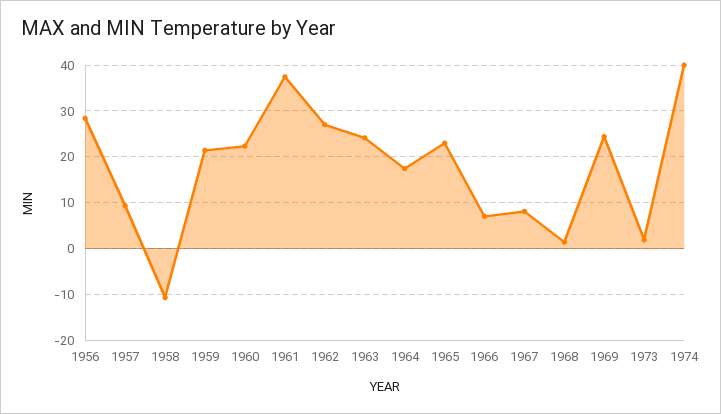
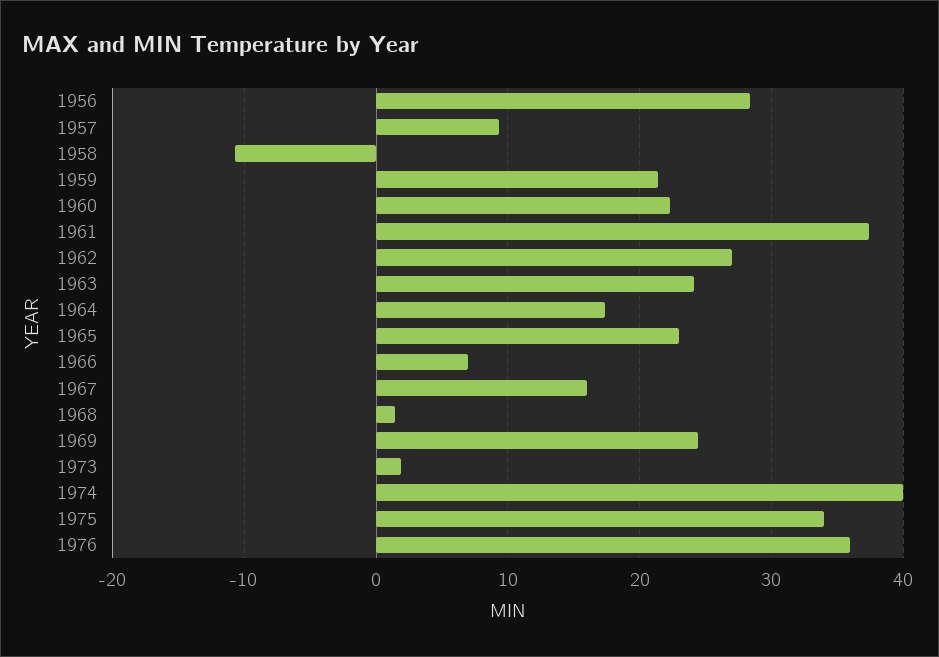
1967: 8 -> 16
1975: none -> 34
1976: none -> 36

